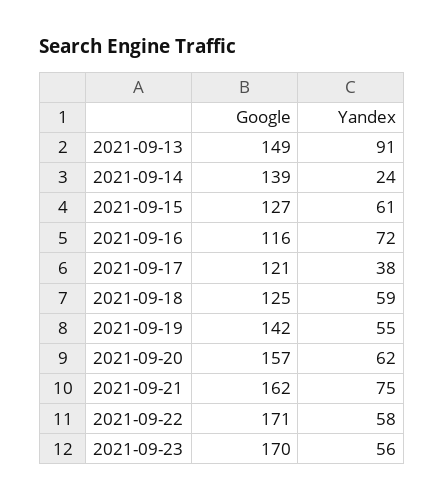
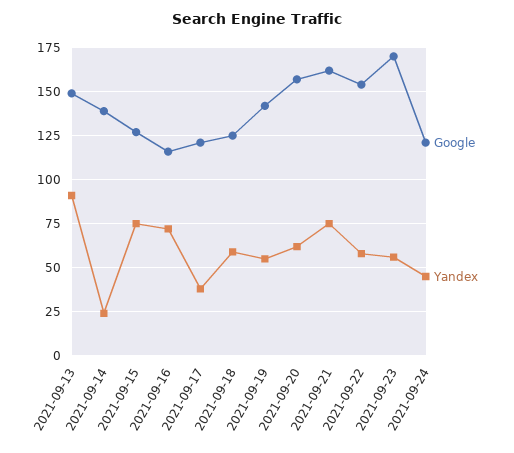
Yandex, 2021-09-15: 61 -> 75
Google, 2021-09-22: 171 -> 155
Google, 2021-09-24: none -> 120
Yandex, 2021-09-24: none -> 45

